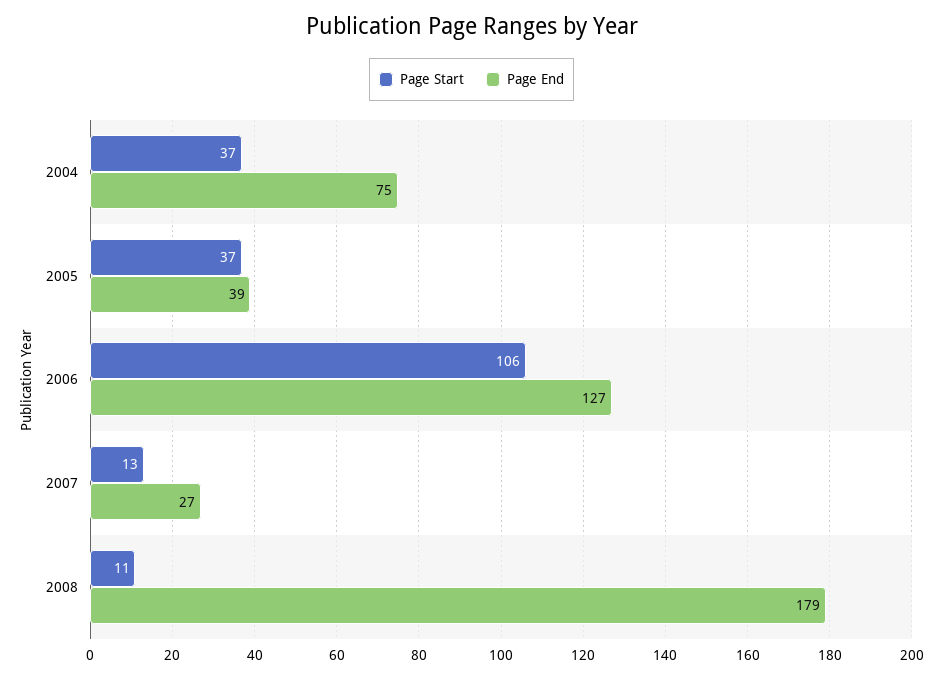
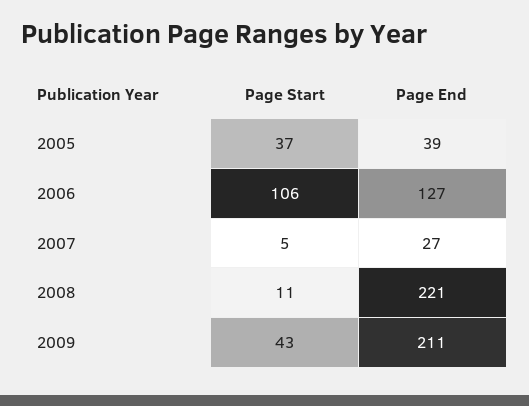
Page Start, 2004: 37 -> none
Page End, 2004: 75 -> none
Page Start, 2007: 13 -> 5
Page End, 2008: 179 -> 221
Page Start, 2009: none -> 43
Page End, 2009: none -> 211

